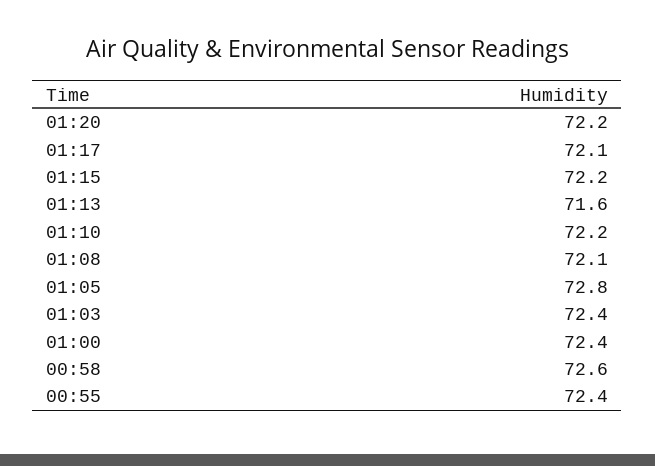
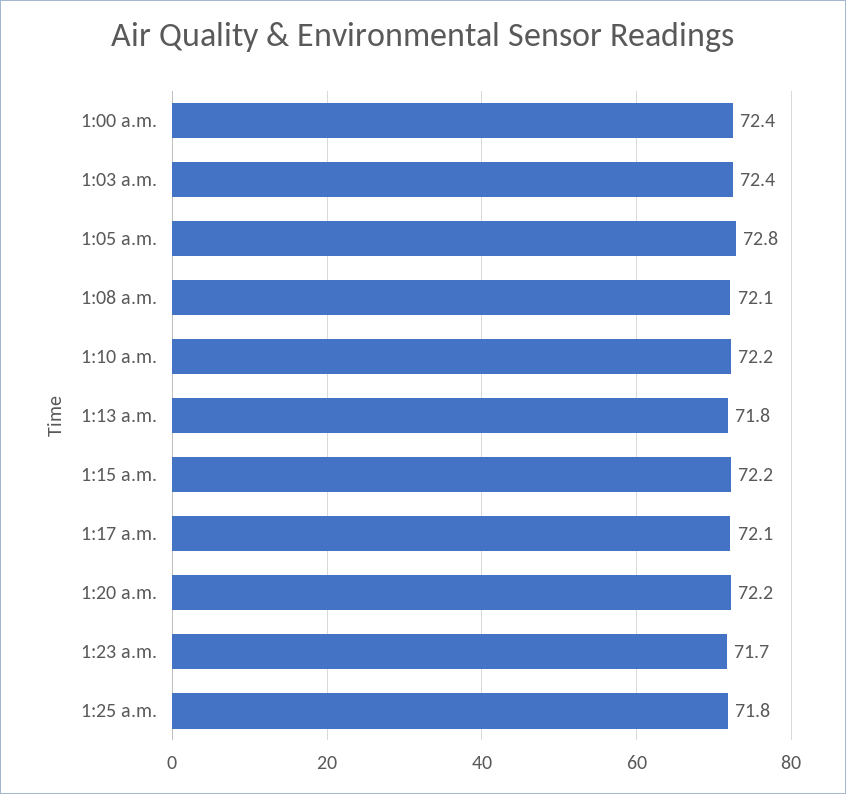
01:13: 71.6 -> 71.8
00:58: 72.6 -> none
00:55: 72.4 -> none
1:23 a.m.: none -> 71.7
1:25 a.m.: none -> 71.8

